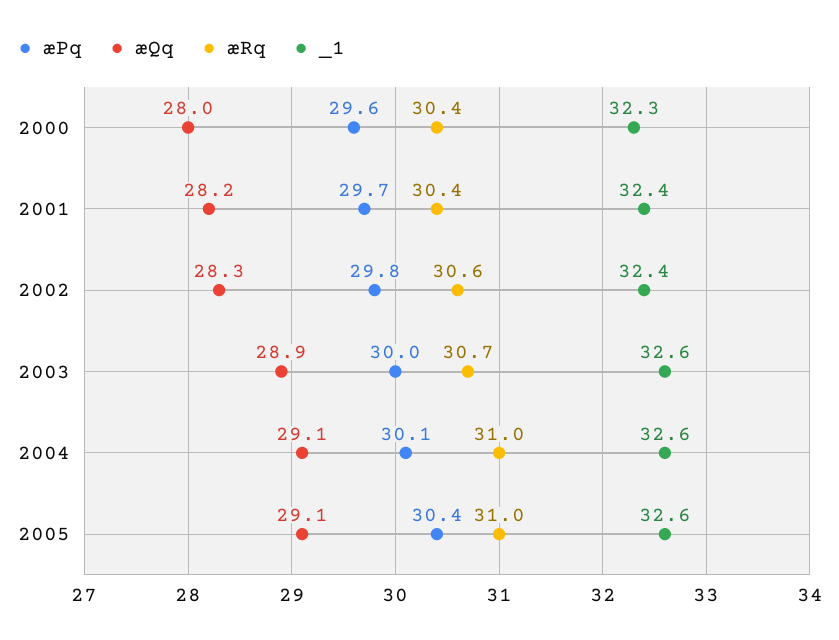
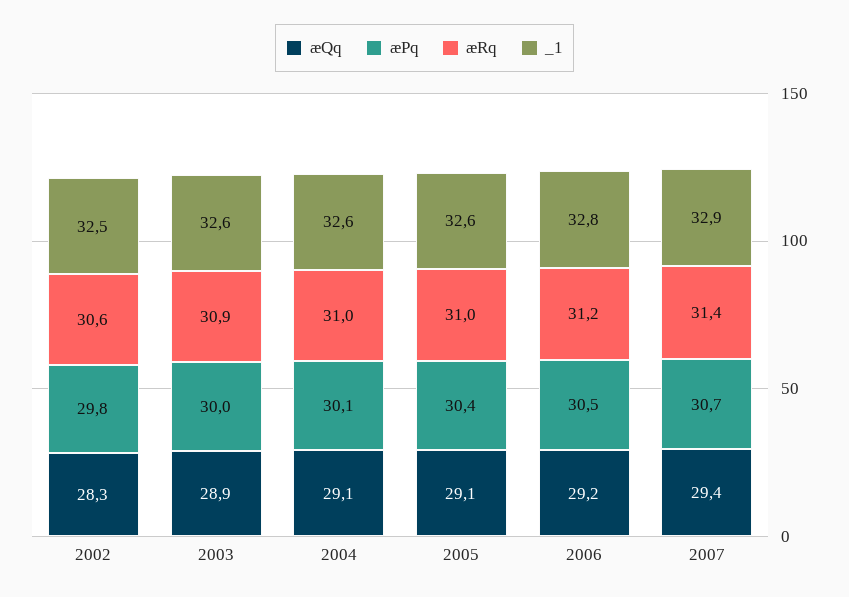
æPq, 2000: 29.6 -> none
æQq, 2000: 28 -> none
æRq, 2000: 30.4 -> none
_1, 2000: 32.3 -> none
æPq, 2001: 29.7 -> none
æQq, 2001: 28.2 -> none
æRq, 2001: 30.4 -> none
_1, 2001: 32.4 -> none
_1, 2002: 32.4 -> 32.5
æRq, 2003: 30.7 -> 30.9
æQq, 2006: none -> 29.2
æPq, 2006: none -> 30.5
æRq, 2006: none -> 31.2
_1, 2006: none -> 32.8
æQq, 2007: none -> 29.4
æPq, 2007: none -> 30.7
æRq, 2007: none -> 31.4
_1, 2007: none -> 32.9

